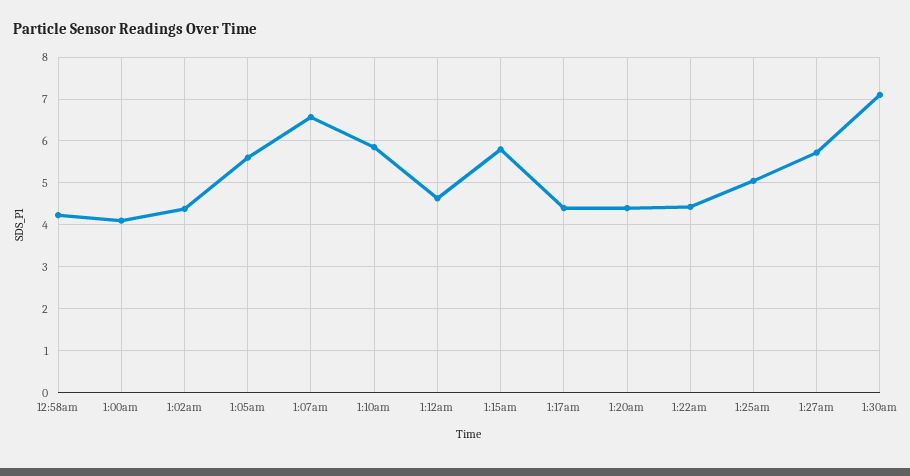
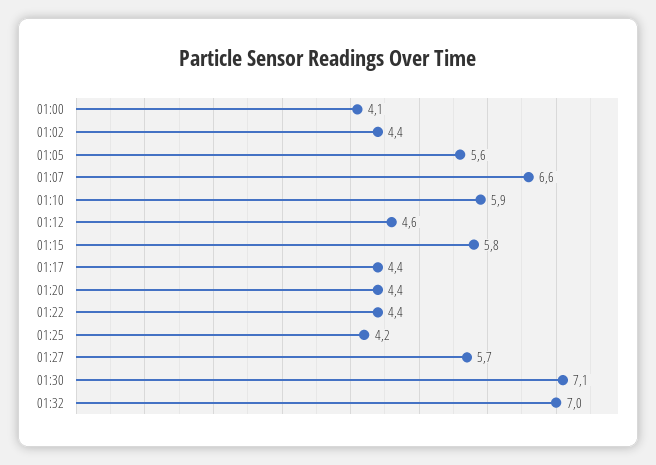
12:58am: 4.2 -> none
1:25am: 5 -> 4.2
01:32: none -> 7

